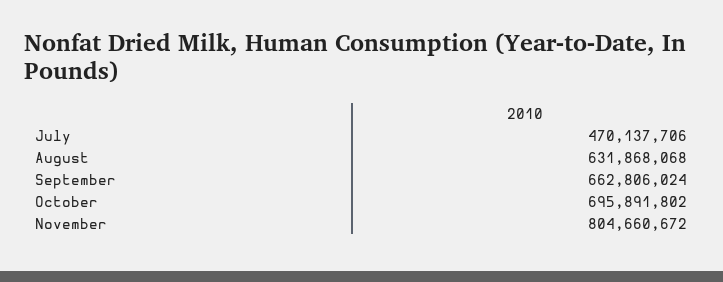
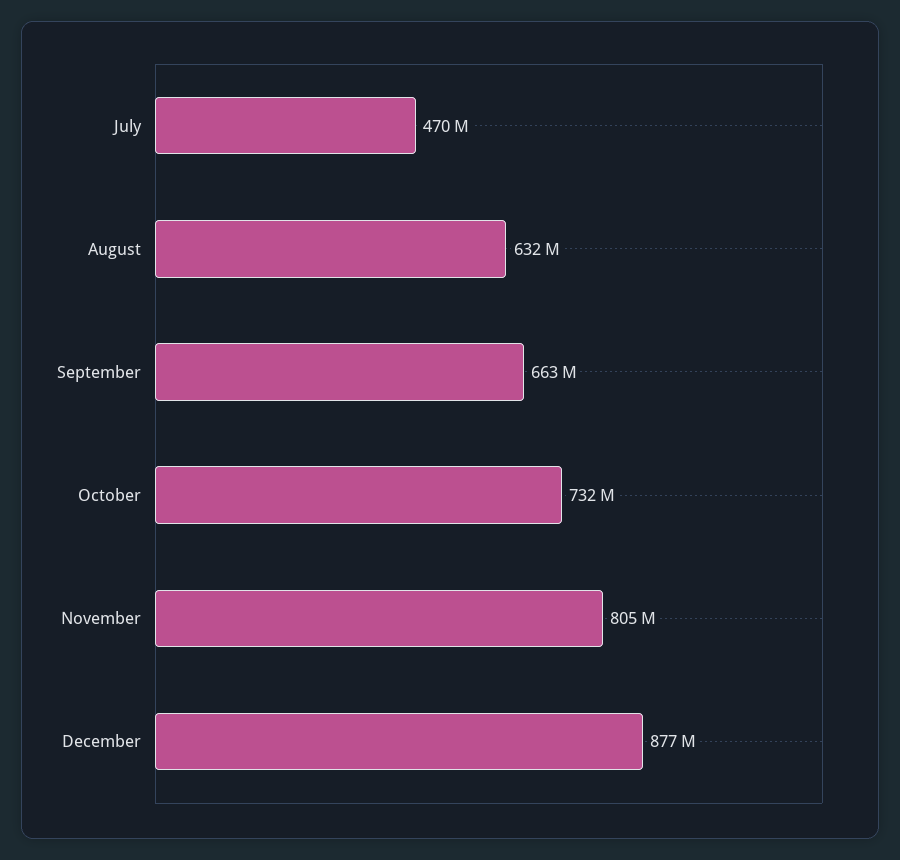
October: 695891802 -> 732000000
December: none -> 877000000

